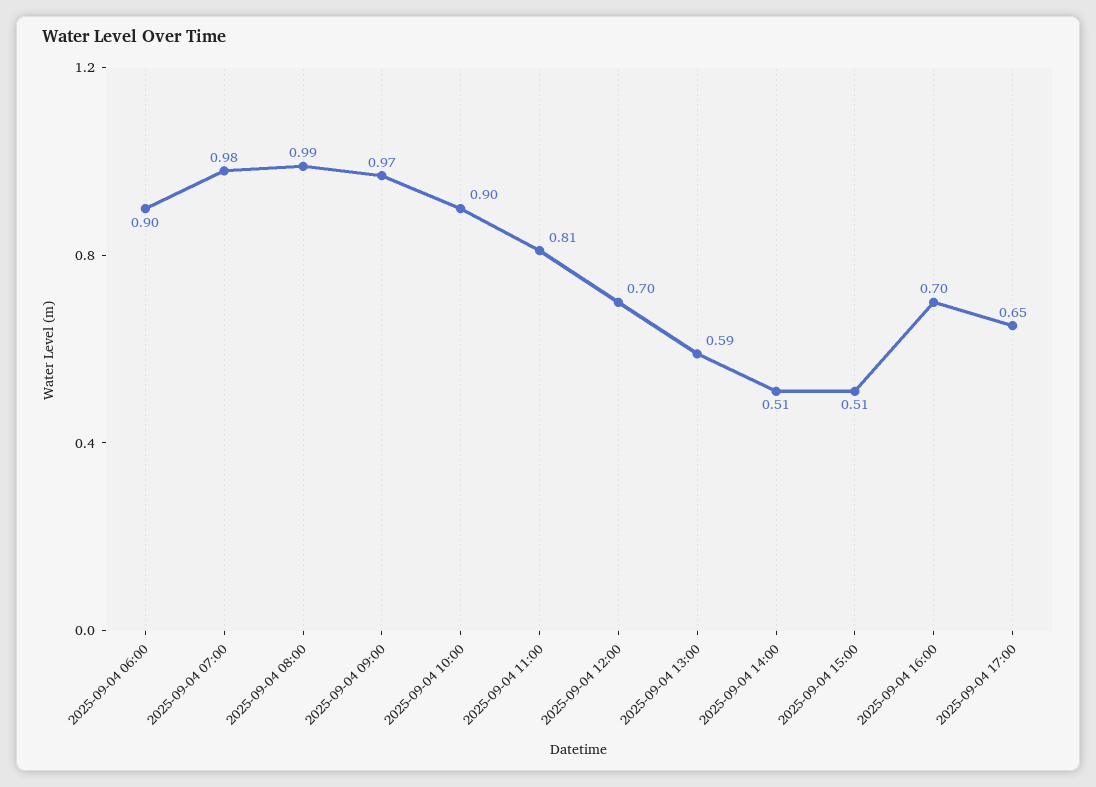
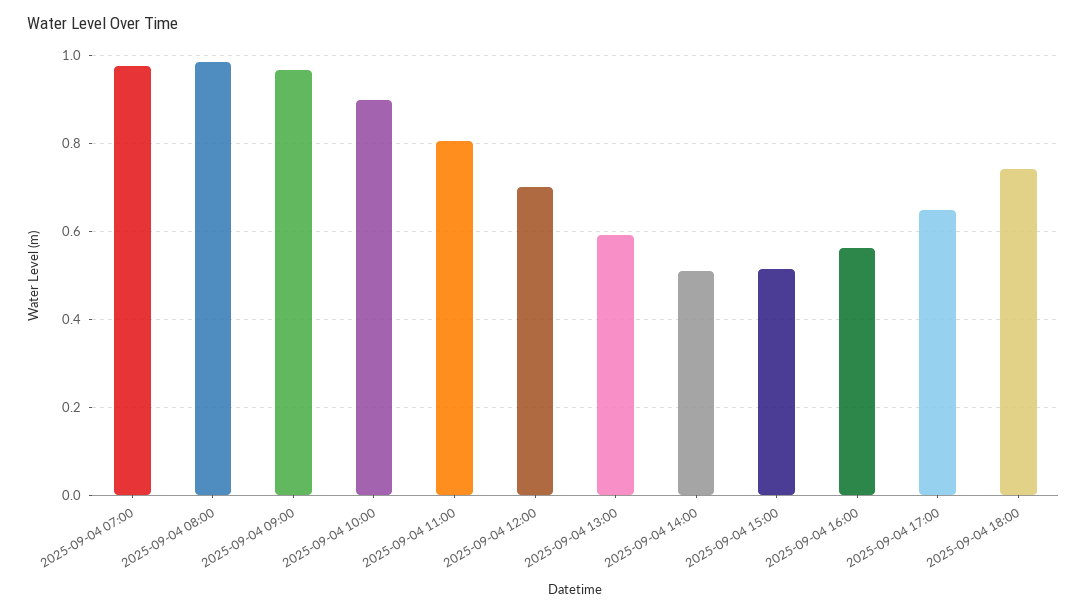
2025-09-04 06:00: 0.9 -> none
2025-09-04 16:00: 0.7 -> 0.56
2025-09-04 18:00: none -> 0.74

